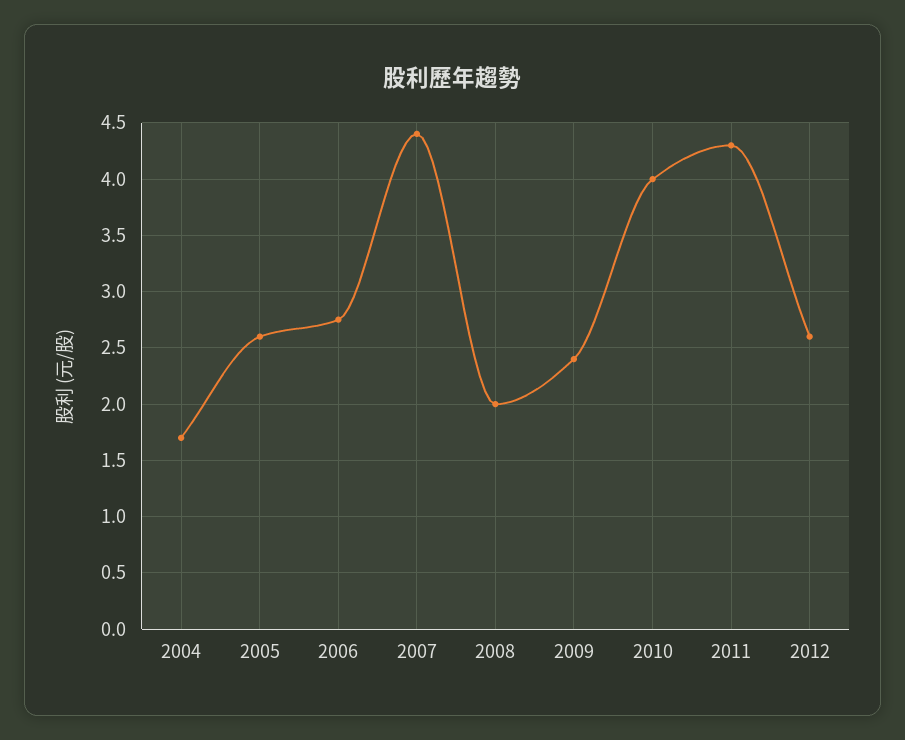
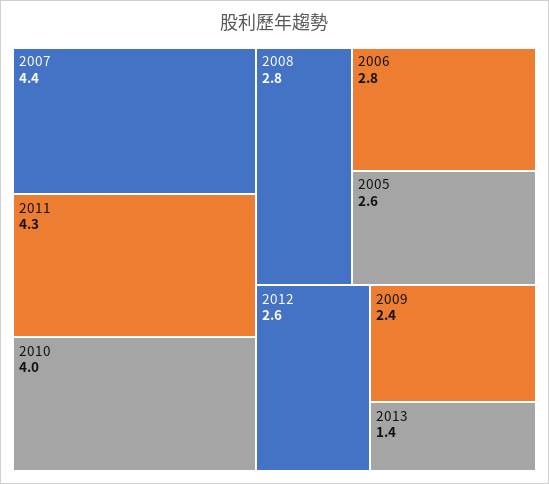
2004: 1.7 -> none
2008: 2 -> 2.8
2013: none -> 1.4

